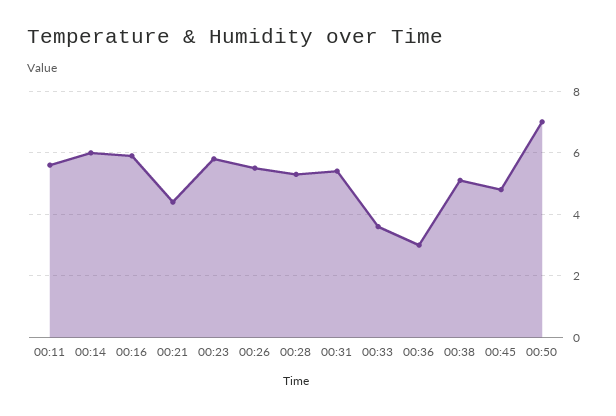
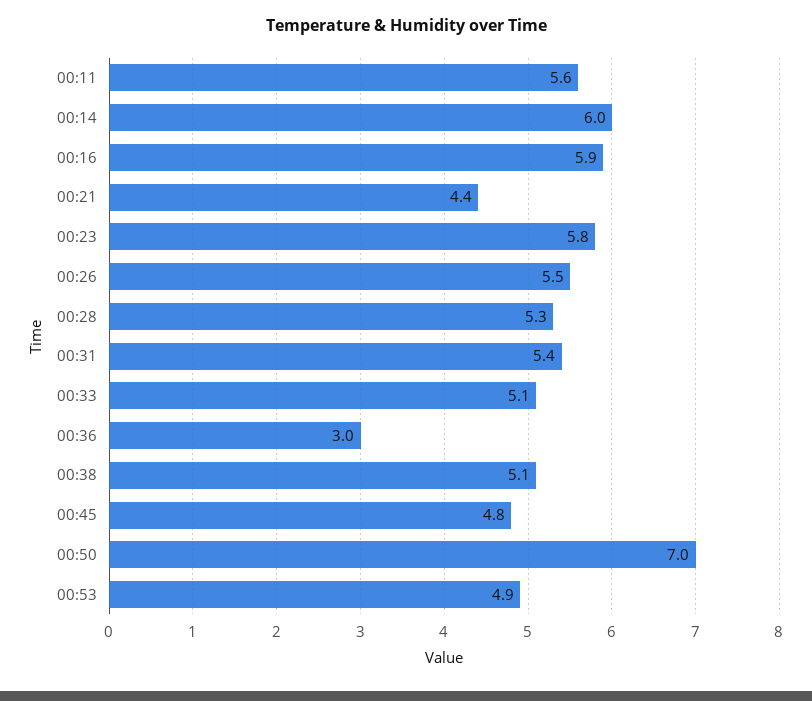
00:33: 3.5 -> 5.1
00:53: none -> 4.9

